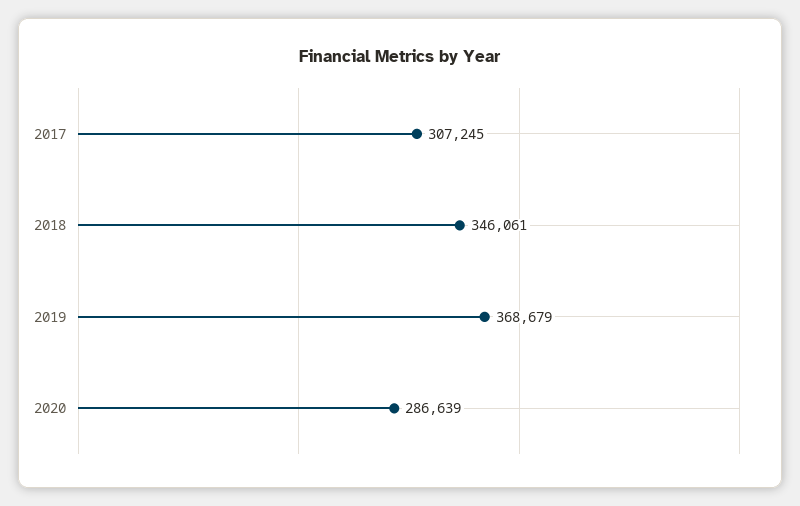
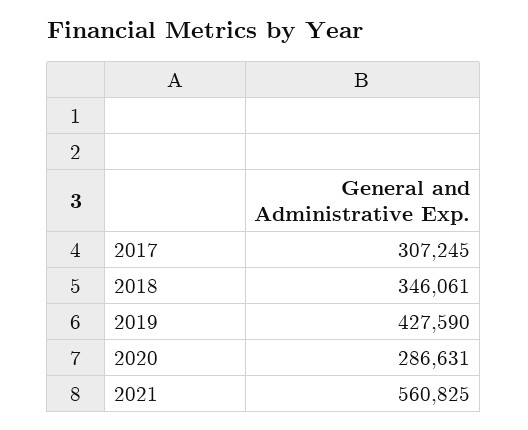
2019: 368679 -> 427590
2020: 286639 -> 286631
2021: none -> 560825

